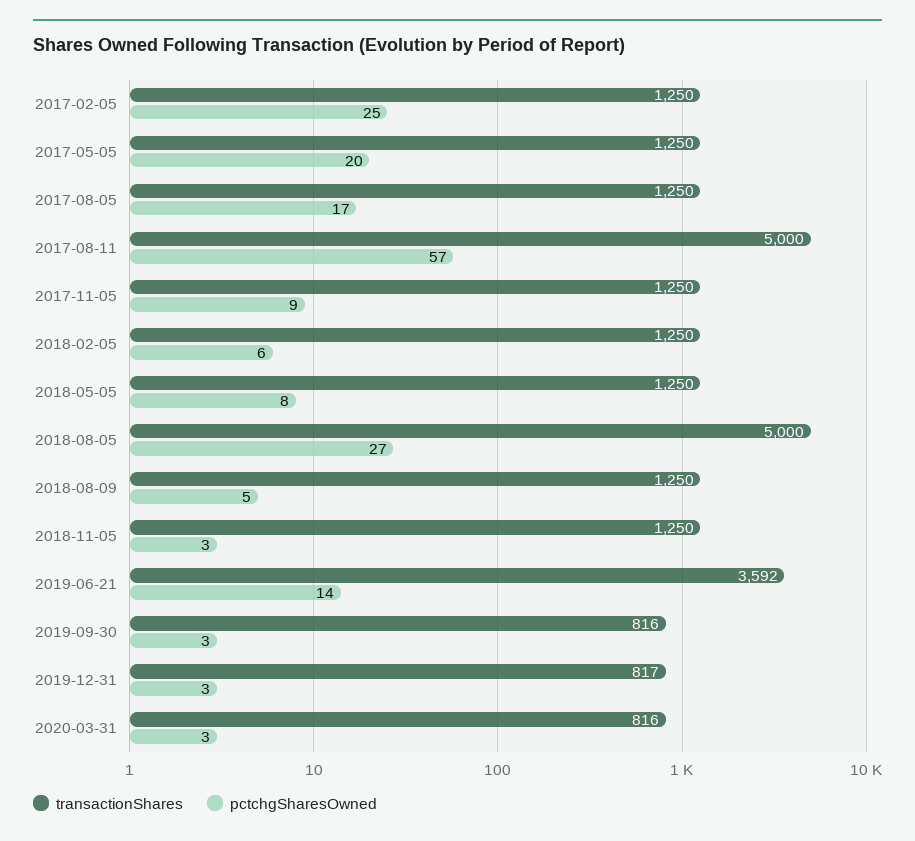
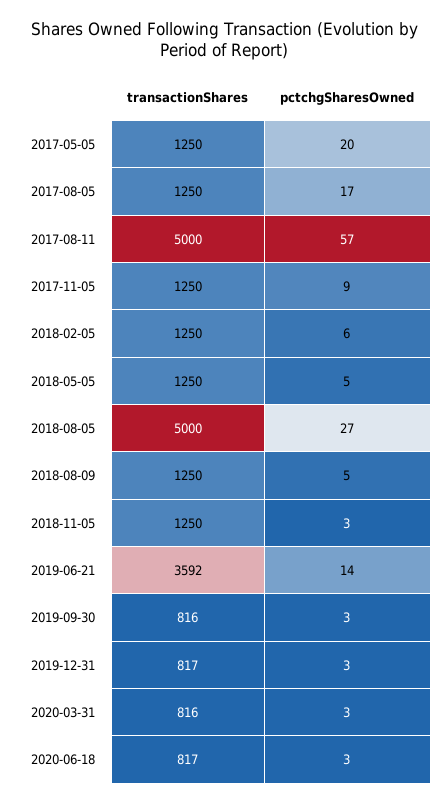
transactionShares, 2017-02-05: 1250 -> none
pctchgSharesOwned, 2017-02-05: 25 -> none
pctchgSharesOwned, 2018-05-05: 8 -> 5
transactionShares, 2020-06-18: none -> 817
pctchgSharesOwned, 2020-06-18: none -> 3

